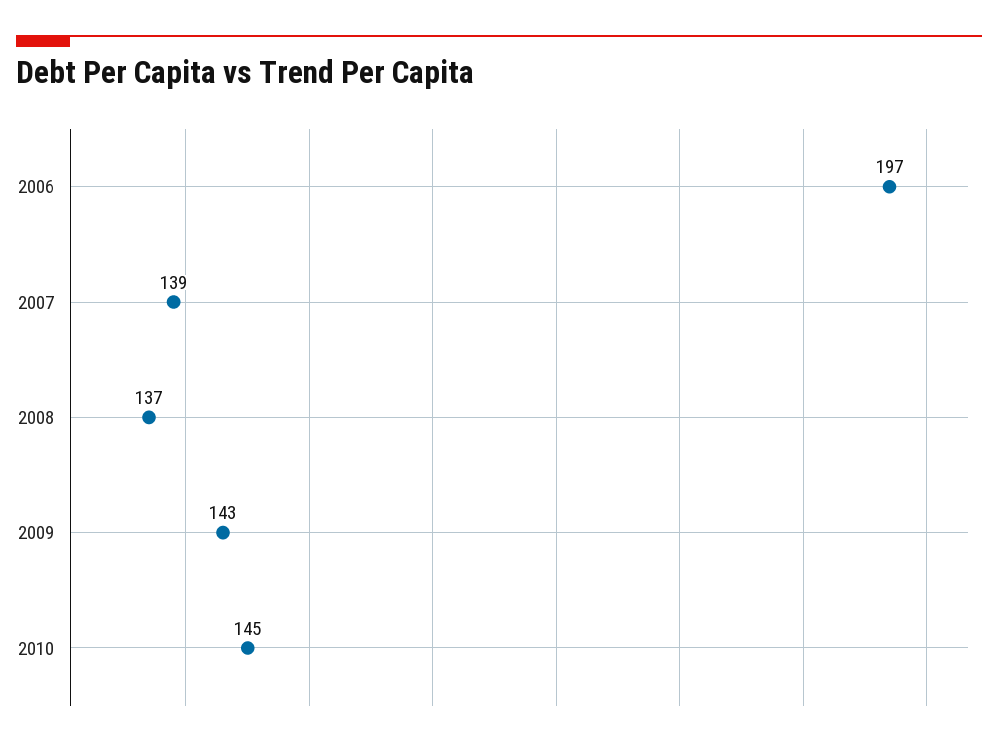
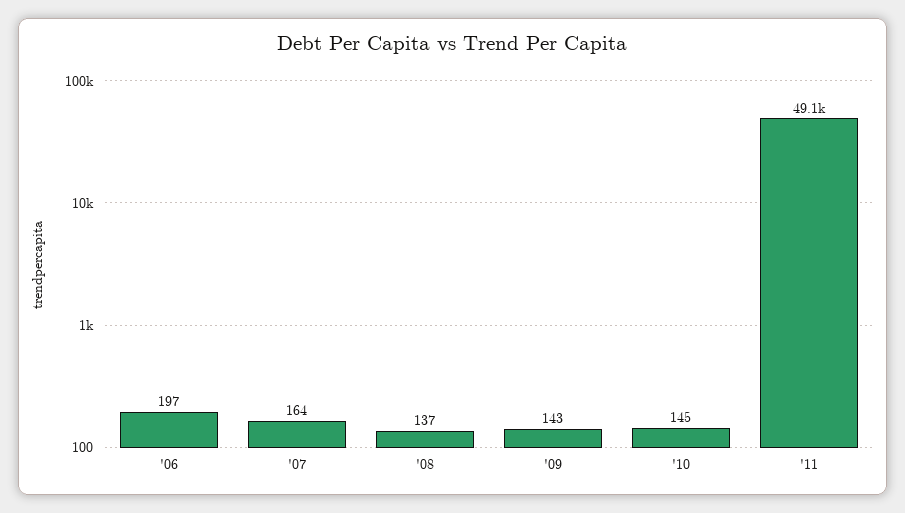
2007: 139 -> 164
'11: none -> 49100

